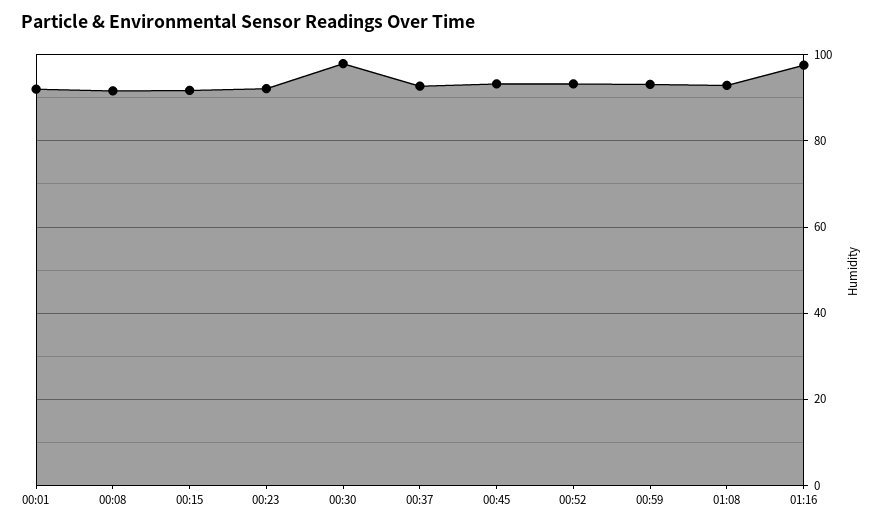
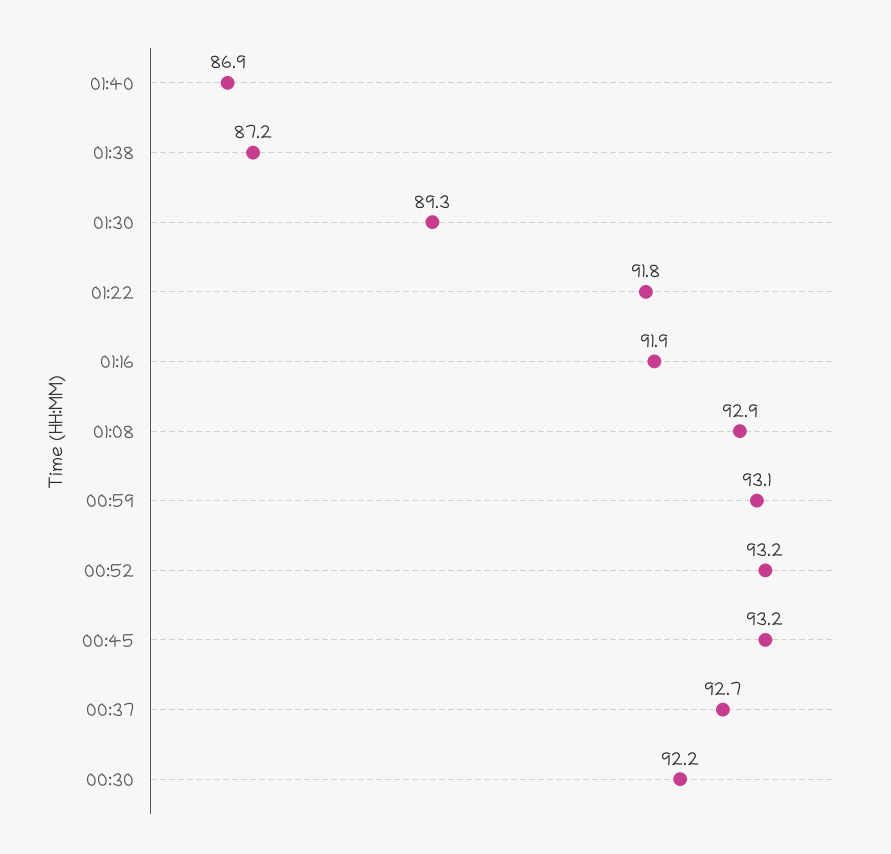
00:01: 92 -> none
00:08: 92 -> none
00:15: 92 -> none
00:23: 92 -> none
00:30: 98 -> 92.2
01:16: 98 -> 91.9
01:40: none -> 86.9
01:38: none -> 87.2
01:30: none -> 89.3
01:22: none -> 91.8

